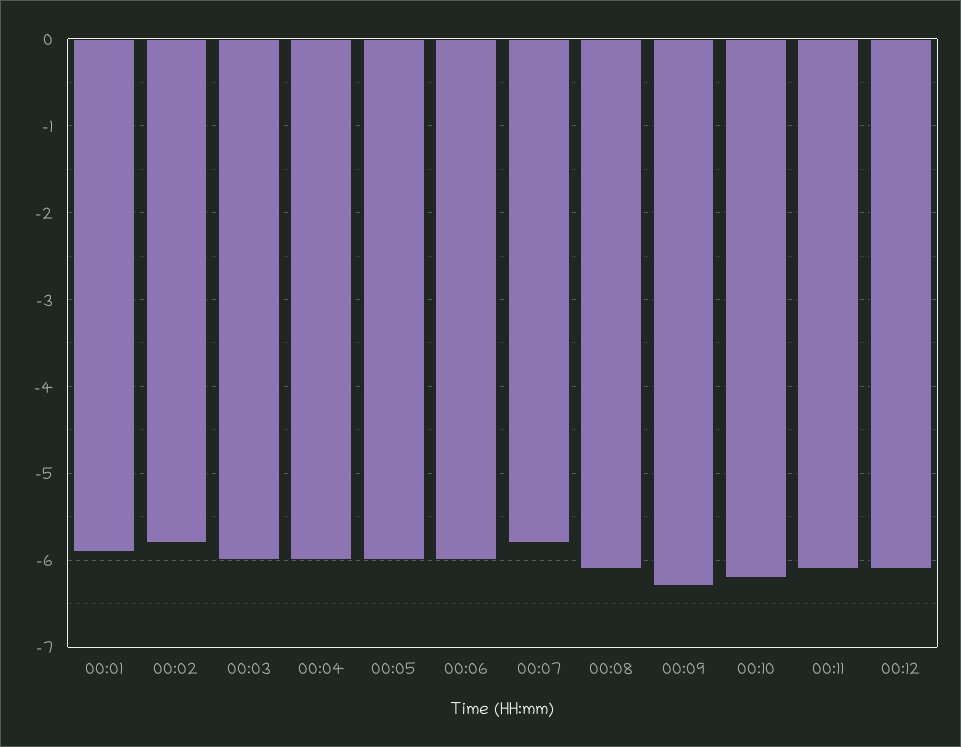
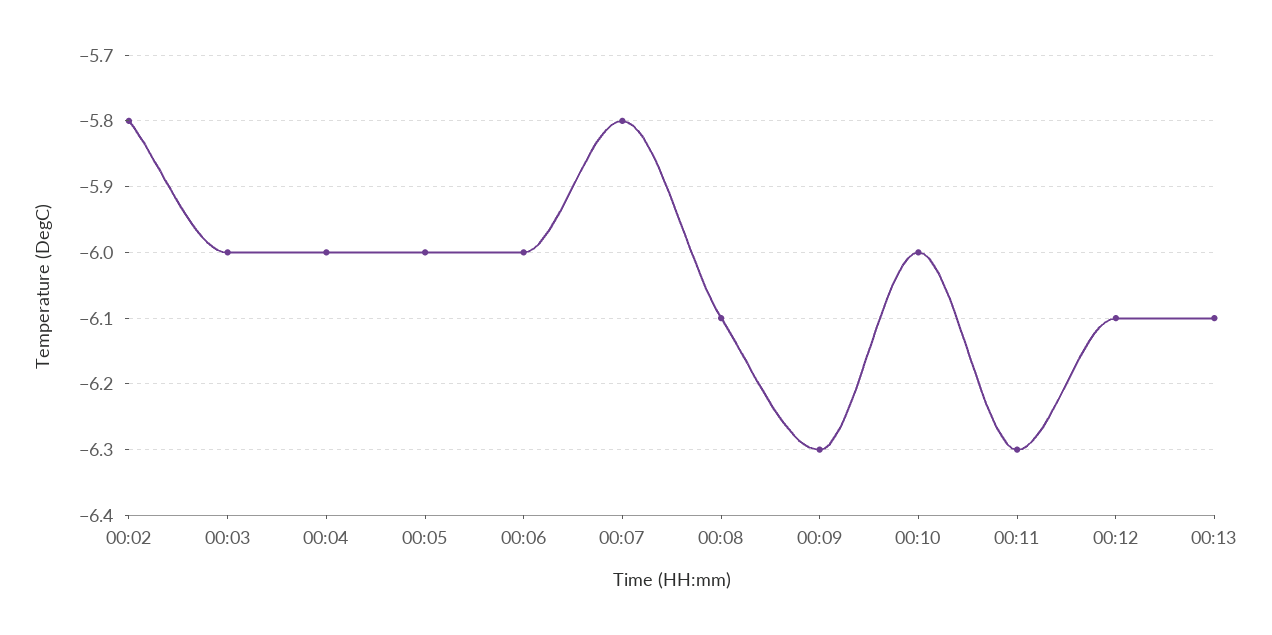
00:01: -5.9 -> none
00:10: -6.2 -> -6
00:11: -6.1 -> -6.3
00:13: none -> -6.1

